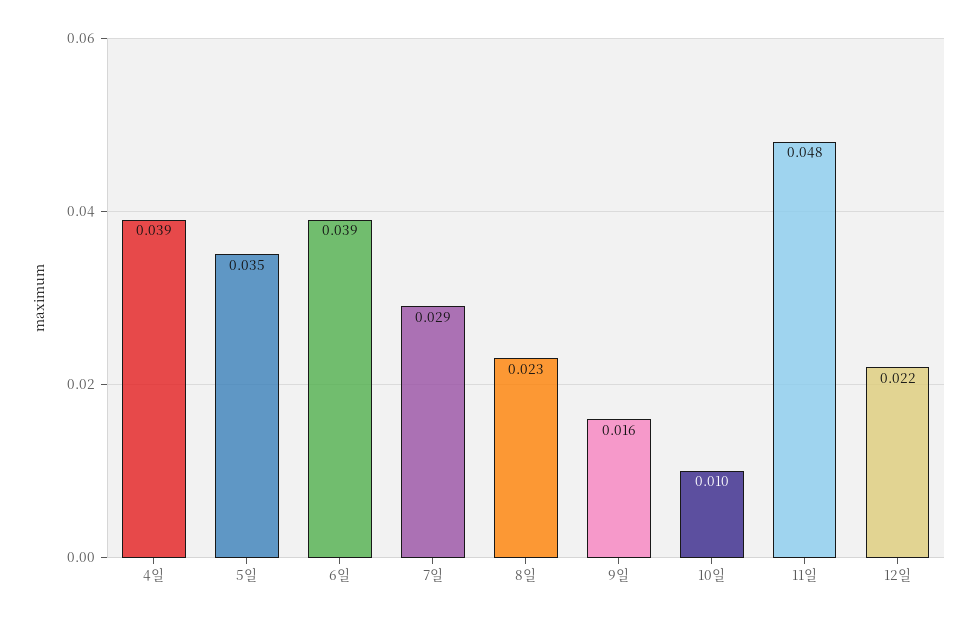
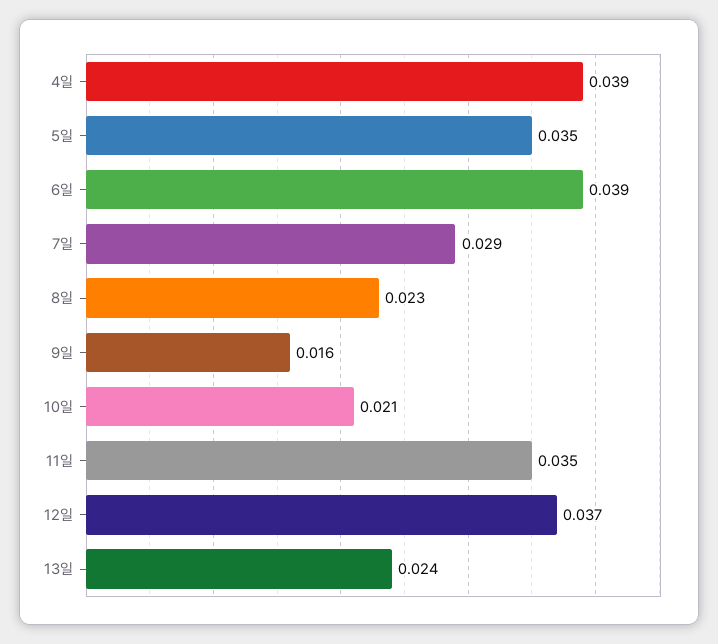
10일: 0.01 -> 0.021
11일: 0.048 -> 0.035
12일: 0.022 -> 0.037
13일: none -> 0.024

